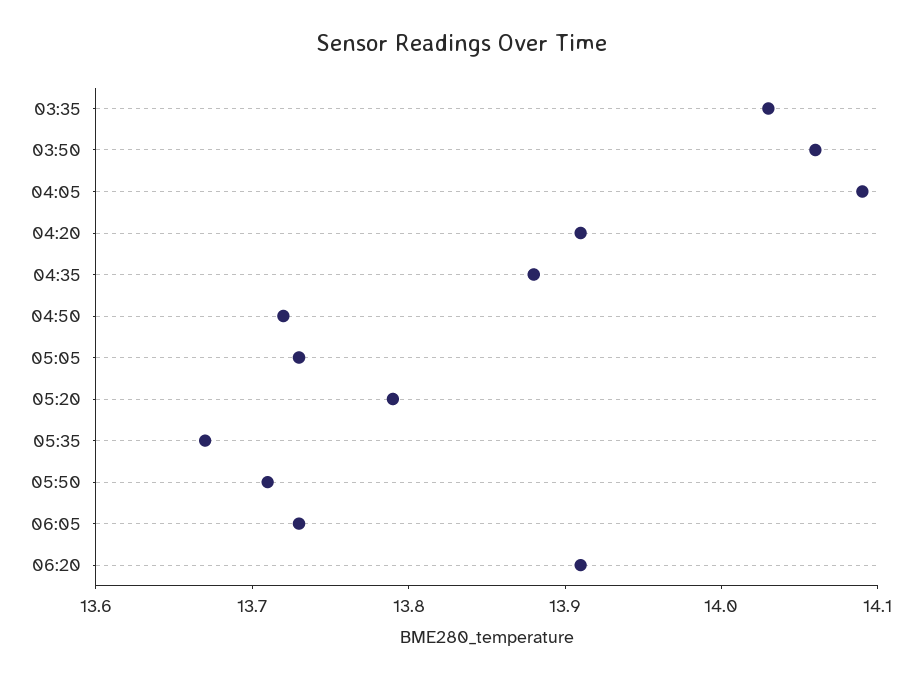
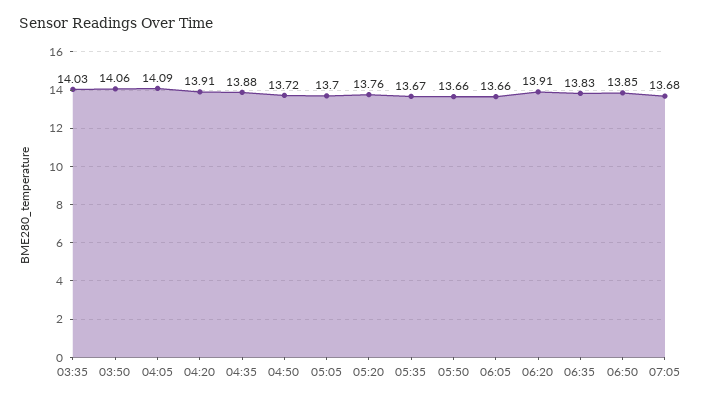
05:05: 13.73 -> 13.7
05:20: 13.79 -> 13.76
05:50: 13.71 -> 13.66
06:05: 13.73 -> 13.66
06:35: none -> 13.83
06:50: none -> 13.85
07:05: none -> 13.68

